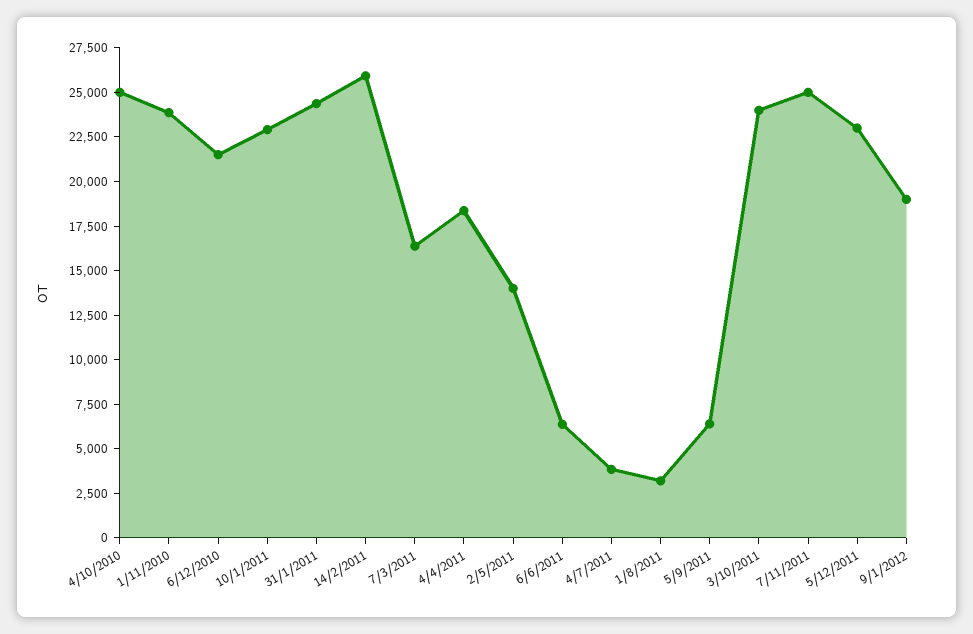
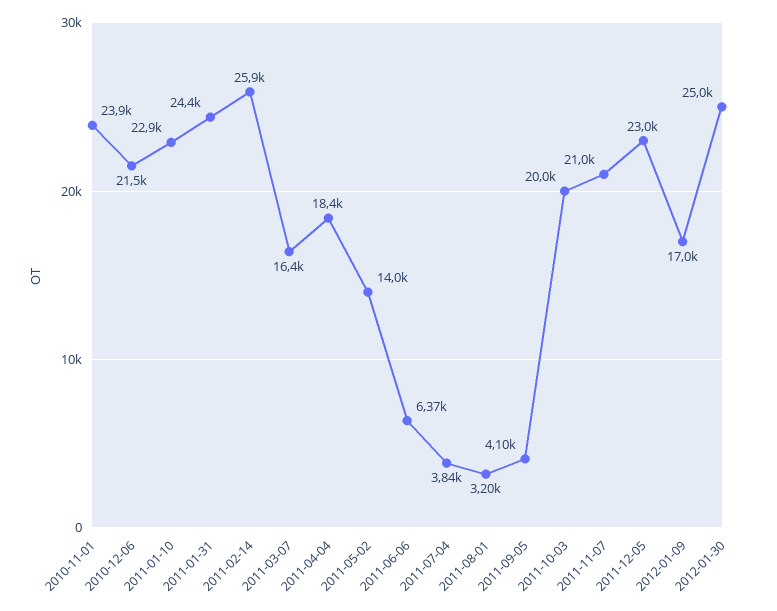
4/10/2010: 25000 -> none
5/9/2011: 6500 -> 4100
3/10/2011: 24000 -> 20000
7/11/2011: 25000 -> 21000
9/1/2012: 19000 -> 17000
2012-01-30: none -> 25000

